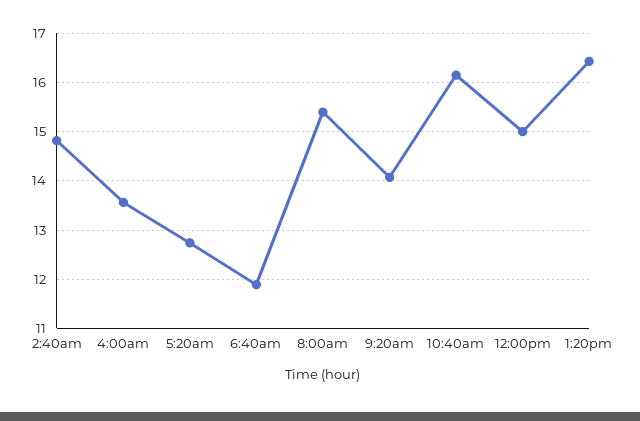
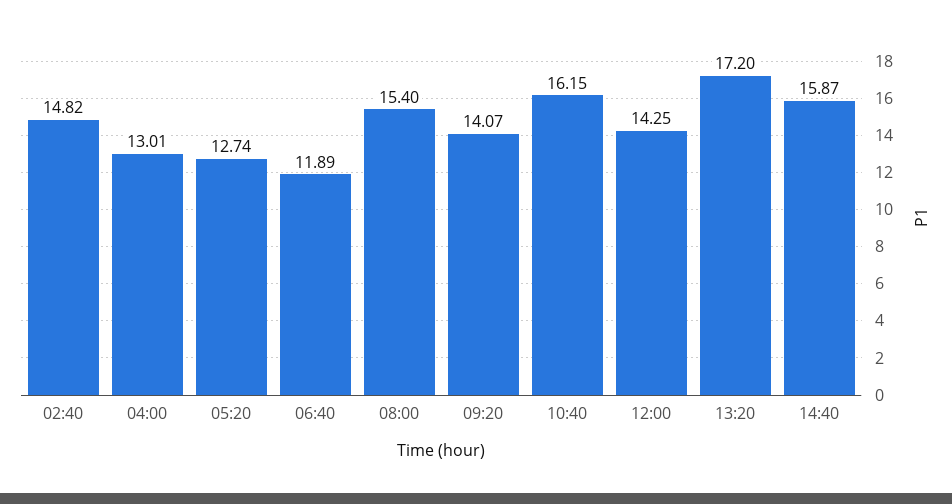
4:00am: 13.6 -> 13.01
12:00pm: 15 -> 14.25
1:20pm: 16.4 -> 17.2
14:40: none -> 15.87

